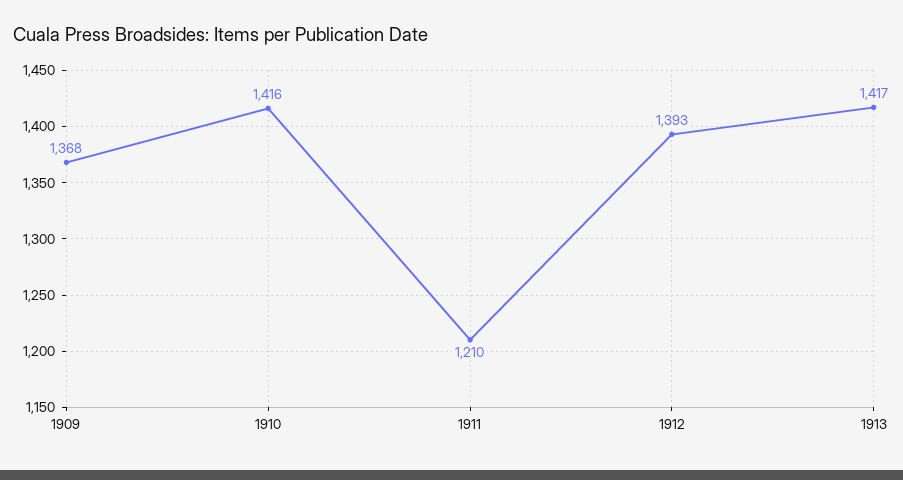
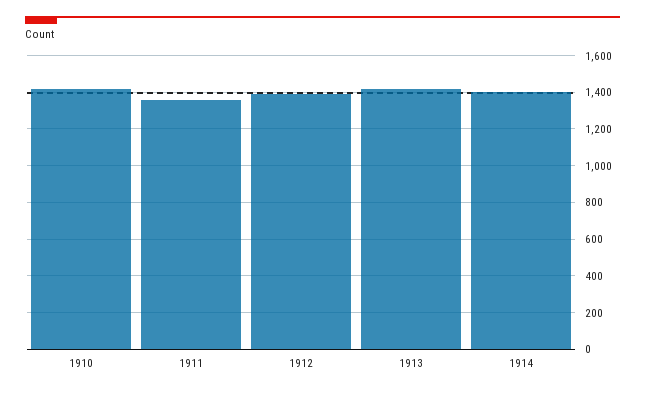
1909: 1368 -> none
1911: 1210 -> 1350
1914: none -> 1400

